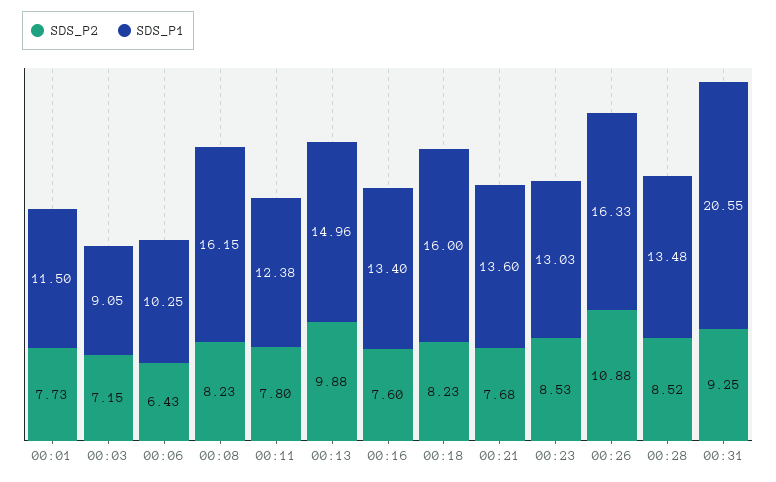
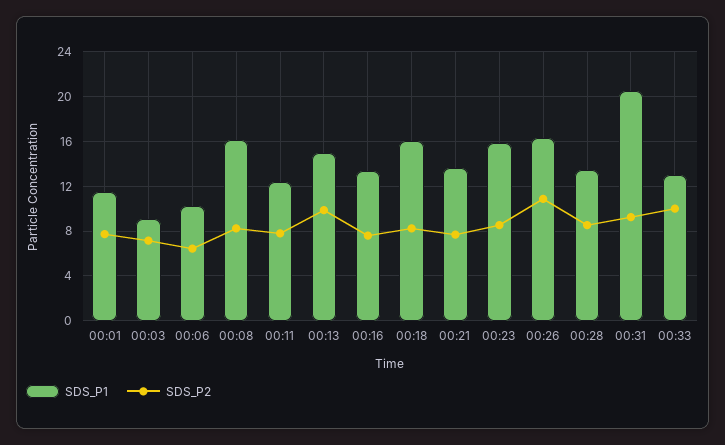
SDS_P1, 00:23: 13.03 -> 16
SDS_P1, 00:33: none -> 13
SDS_P2, 00:33: none -> 10

